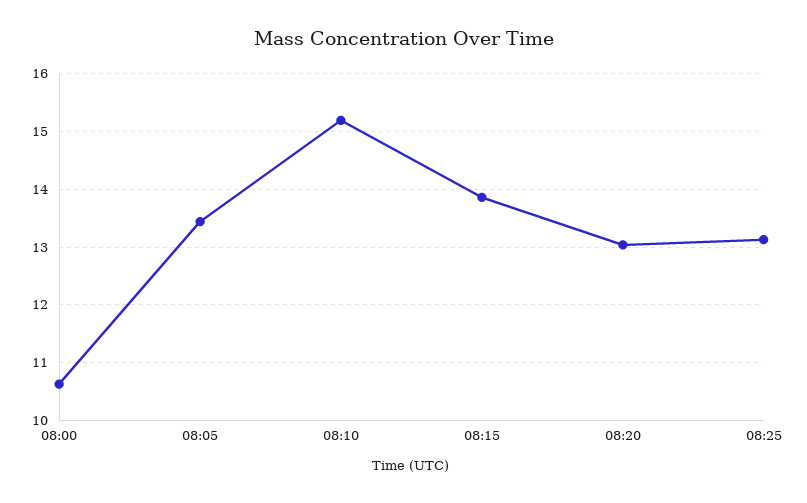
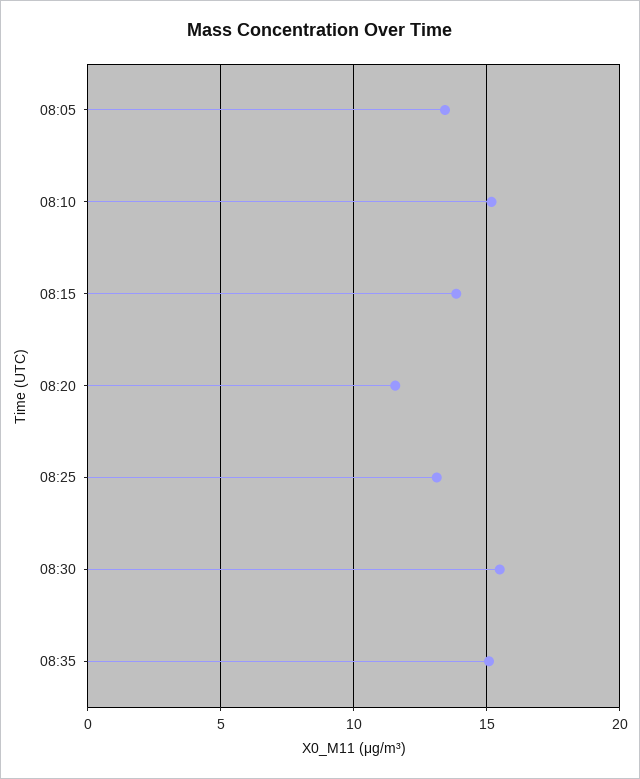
08:00: 10.6 -> none
08:20: 13 -> 11.5
08:30: none -> 15.5
08:35: none -> 15

